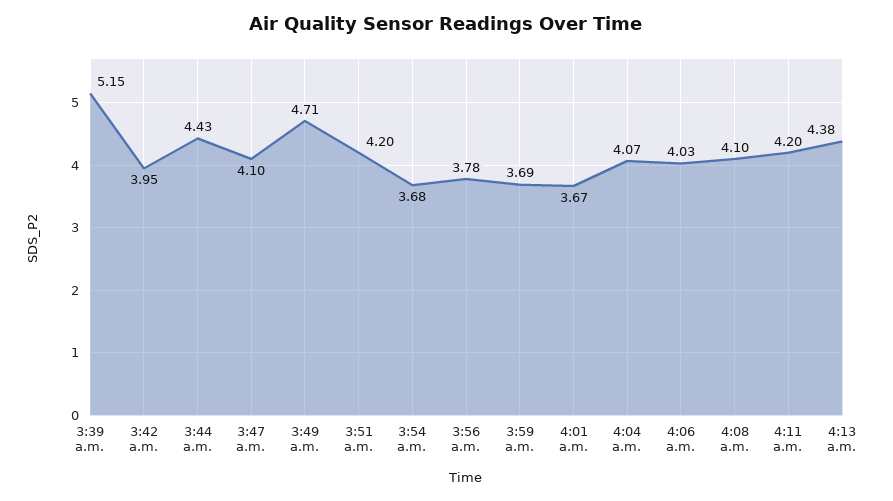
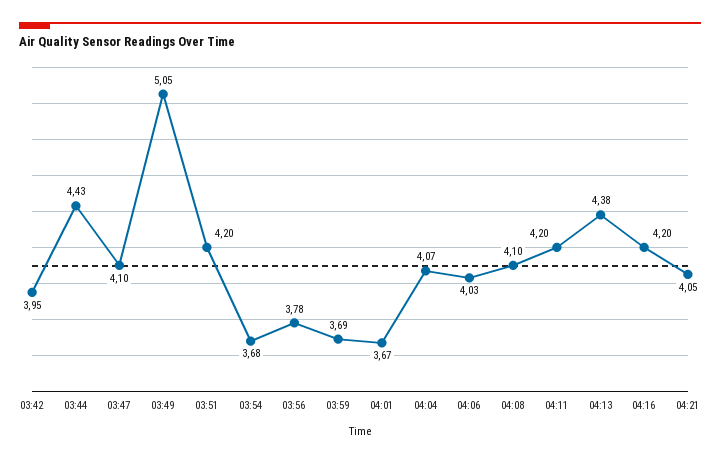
3:39 a.m.: 5.15 -> none
3:49 a.m.: 4.71 -> 5.05
04:16: none -> 4.2
04:21: none -> 4.05

